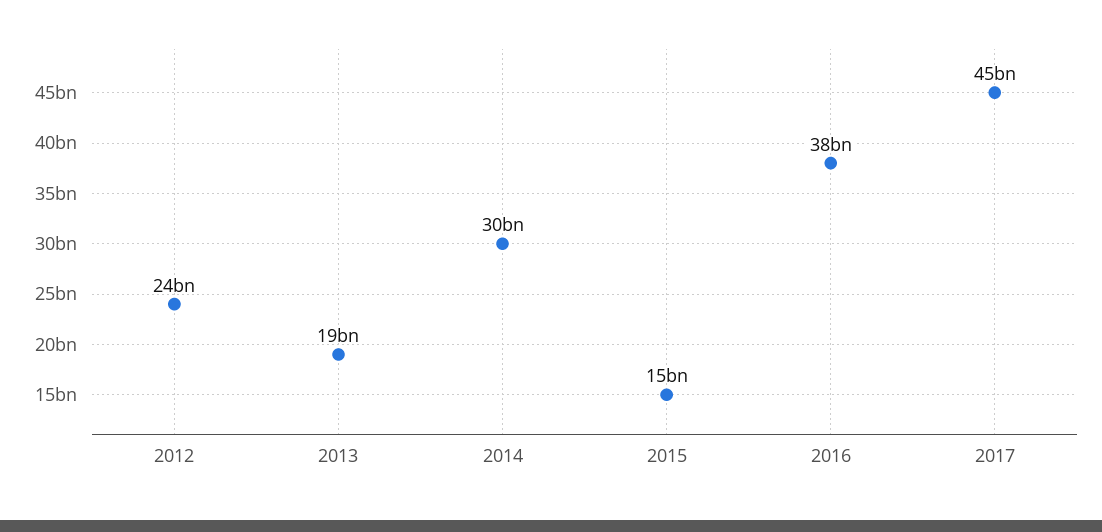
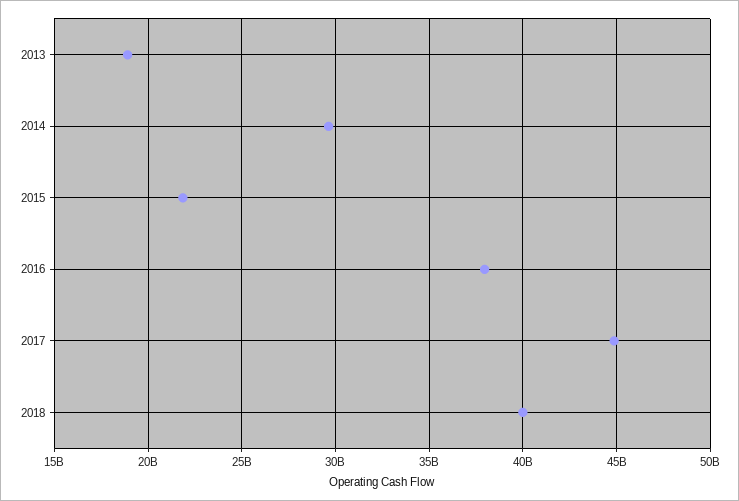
2012: 24000000000 -> none
2015: 15000000000 -> 22000000000
2018: none -> 40000000000

